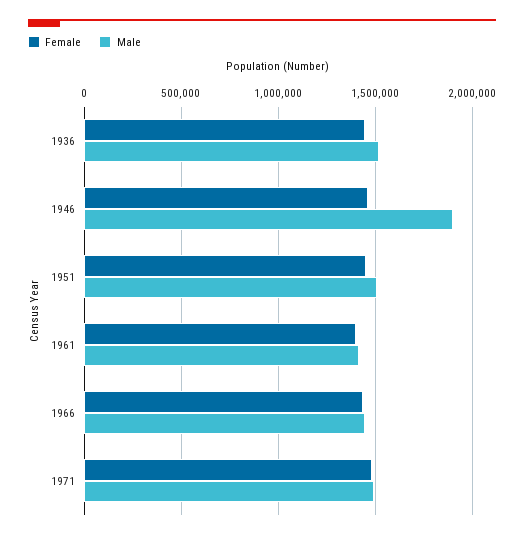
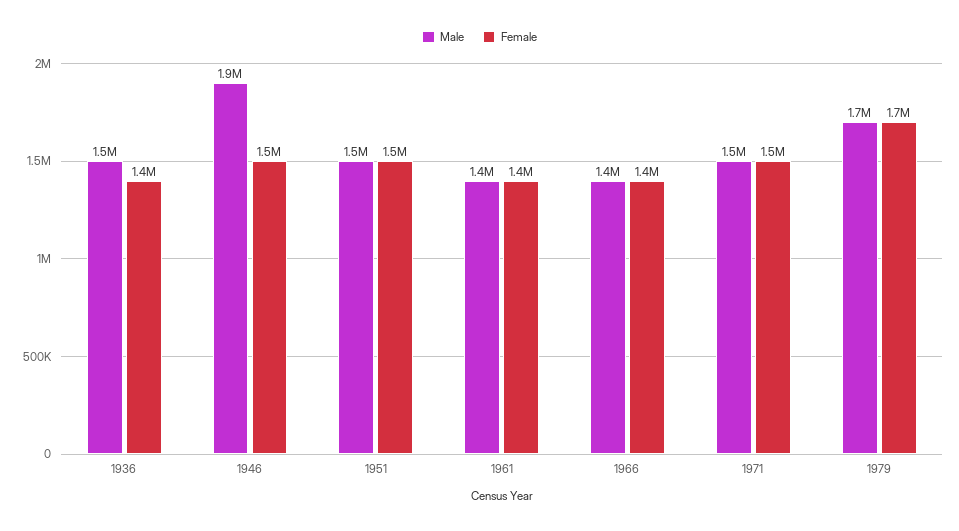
Male, 1979: none -> 1700000
Female, 1979: none -> 1700000

